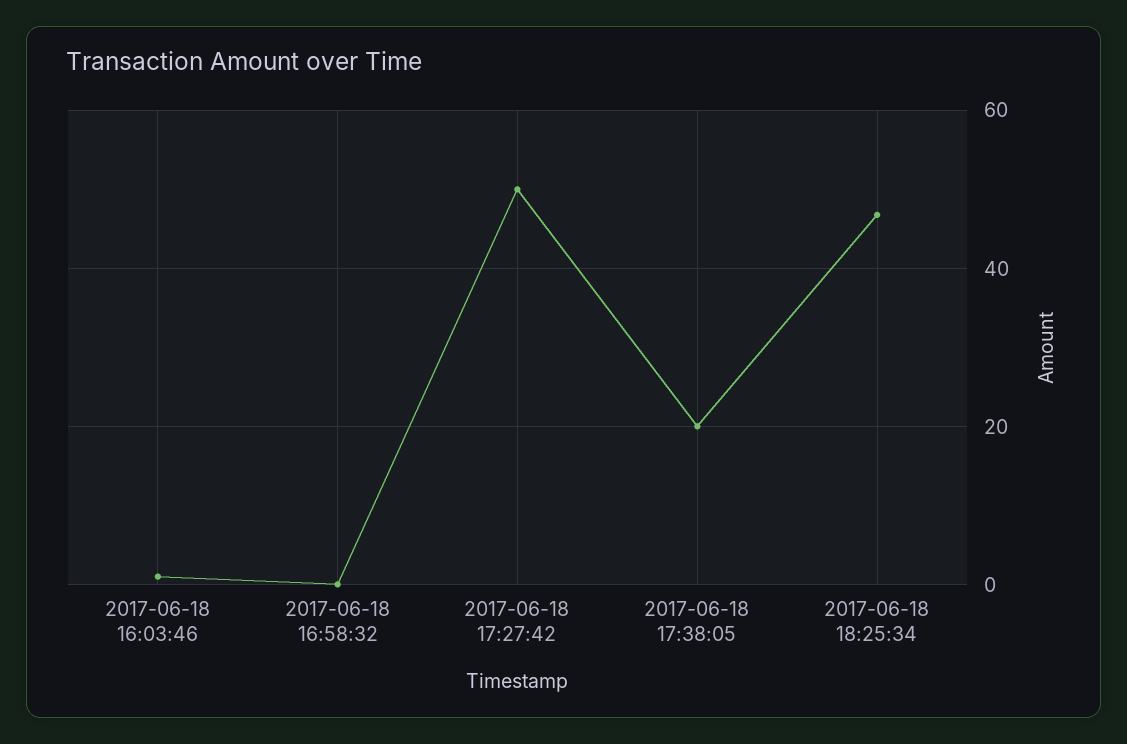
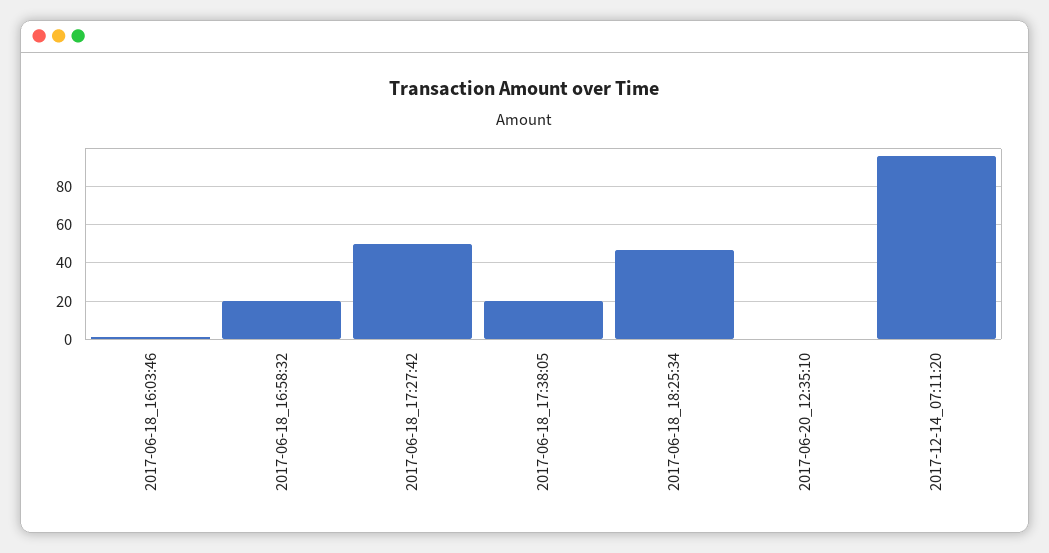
2017-06-18 16:58:32: 0 -> 20
2017-06-20_12:35:10: none -> 0
2017-12-14_07:11:20: none -> 95

